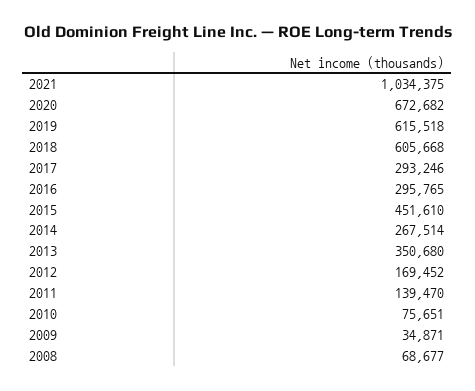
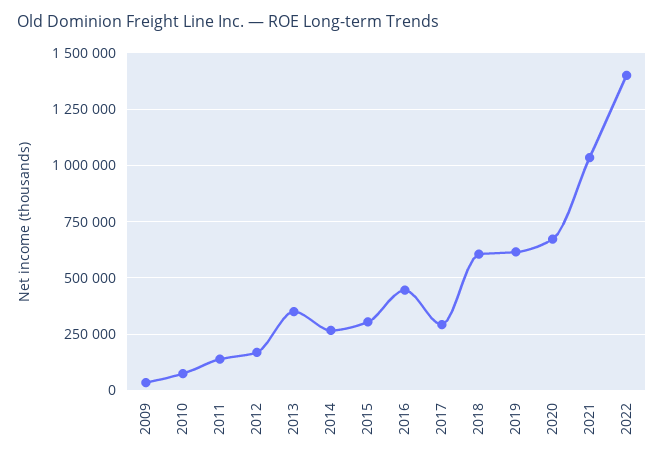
2016: 295765 -> 450000
2015: 451610 -> 300000
2008: 68677 -> none
2022: none -> 1400000

